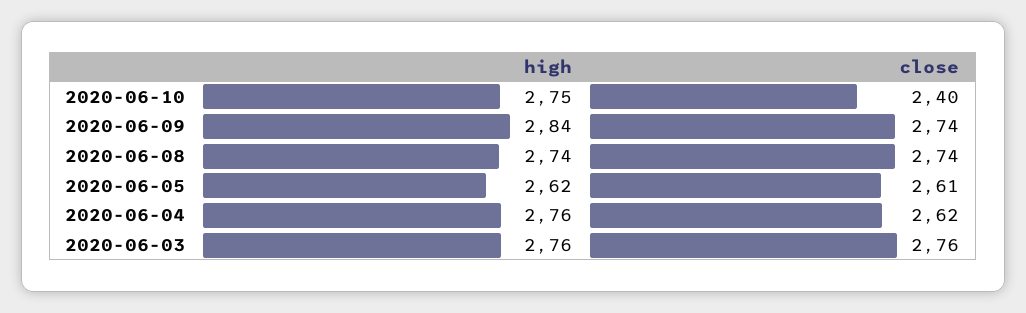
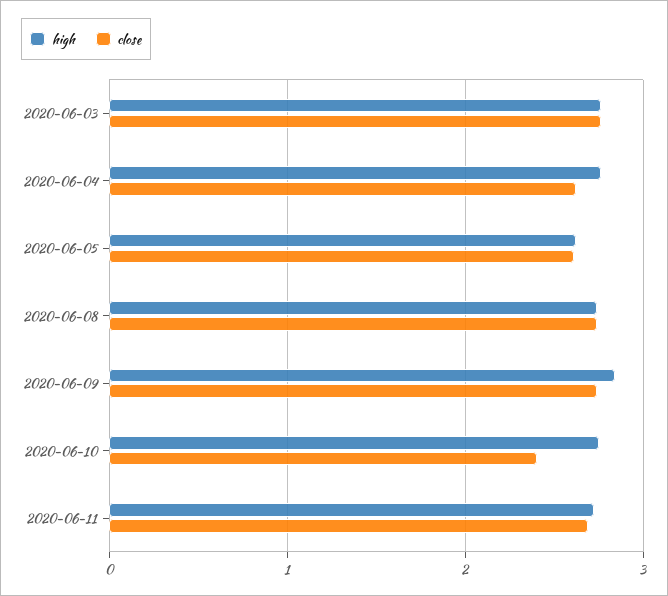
high, 2020-06-11: none -> 2.7
close, 2020-06-11: none -> 2.7

